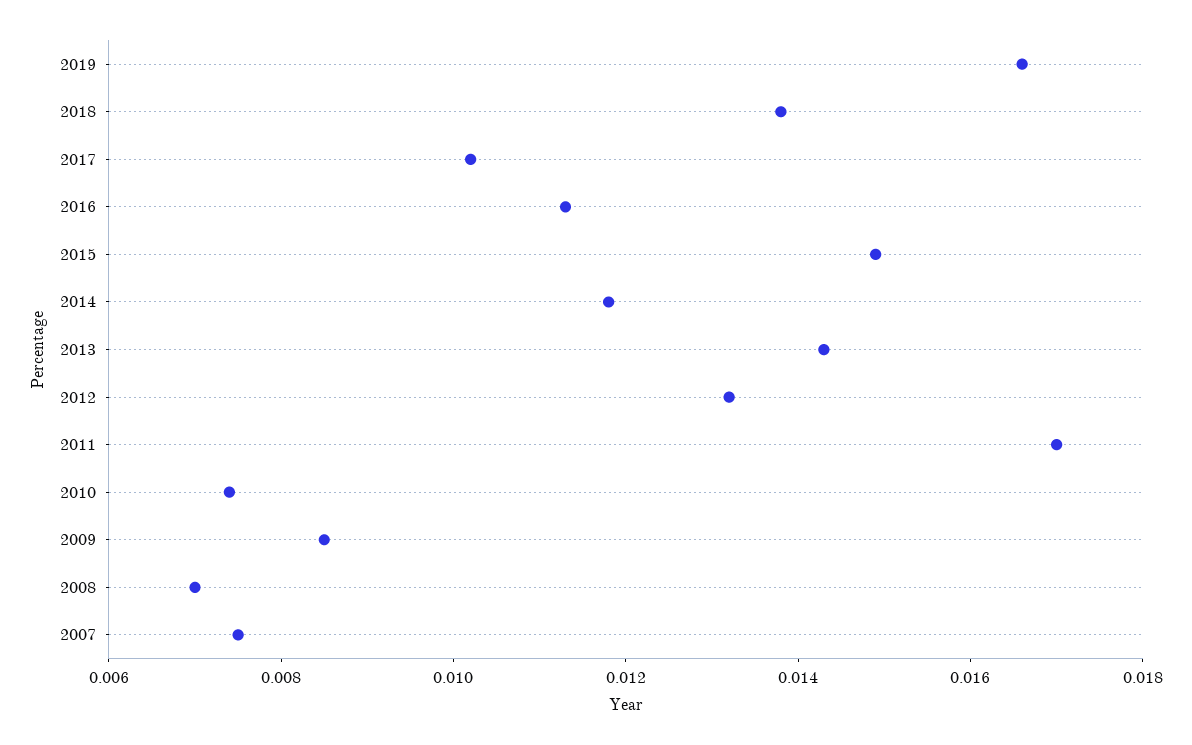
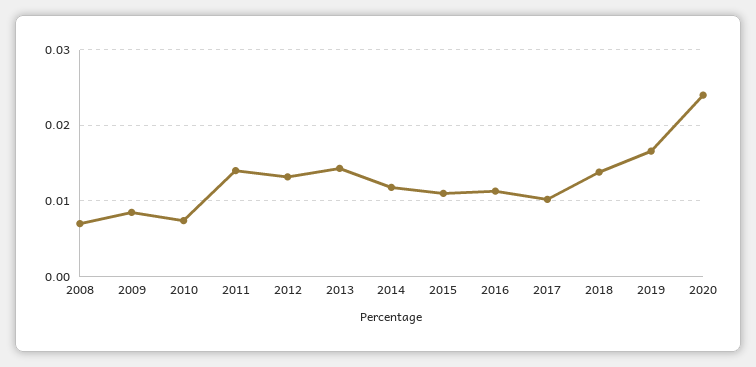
2015: 0.015 -> 0.011
2011: 0.017 -> 0.014
2007: 0.0075 -> none
2020: none -> 0.024

